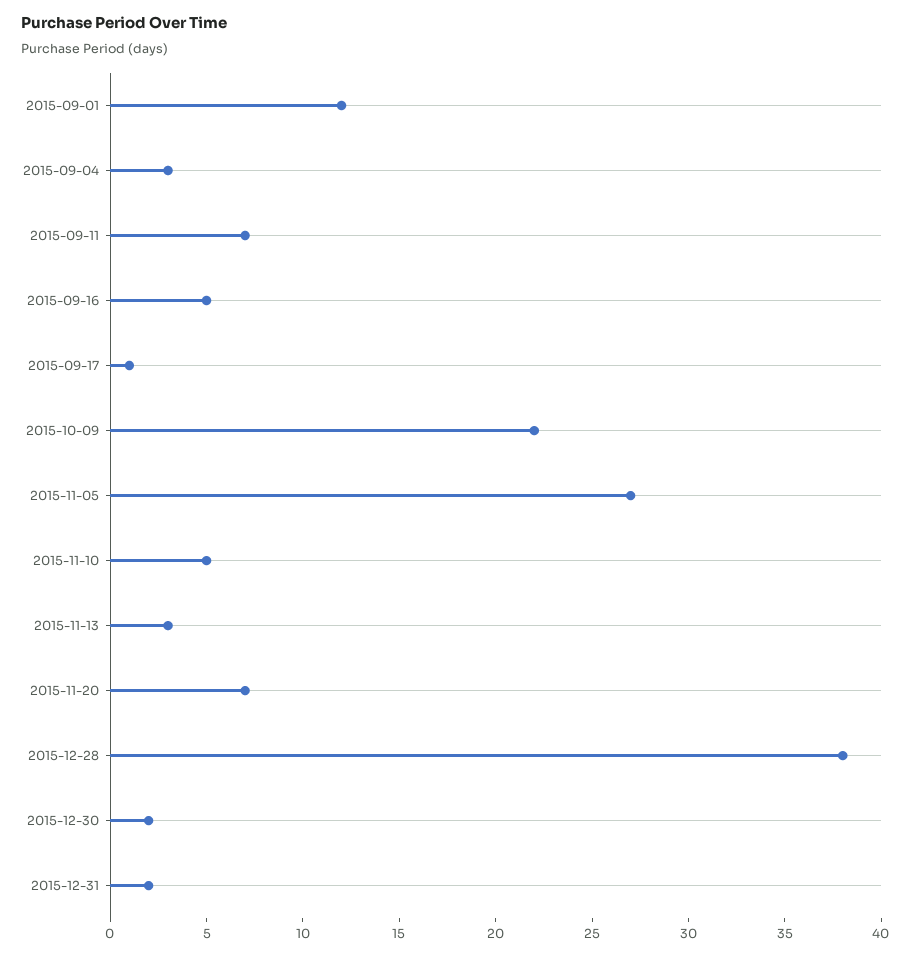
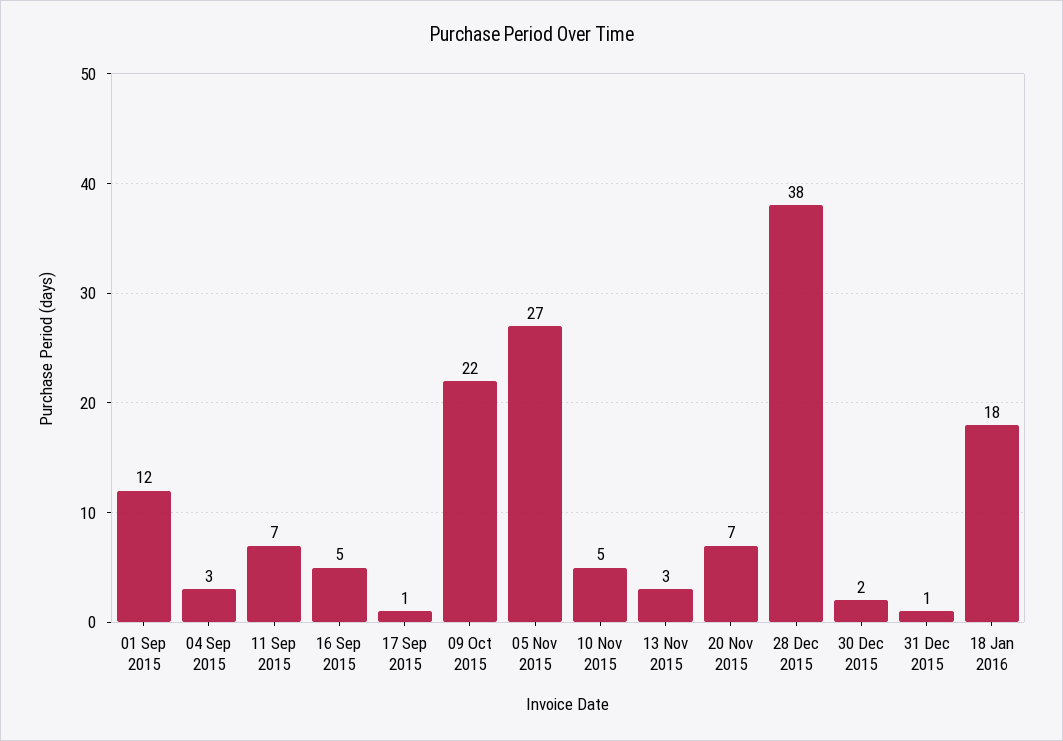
2015-12-31: 2 -> 1
18 Jan 2016: none -> 18

